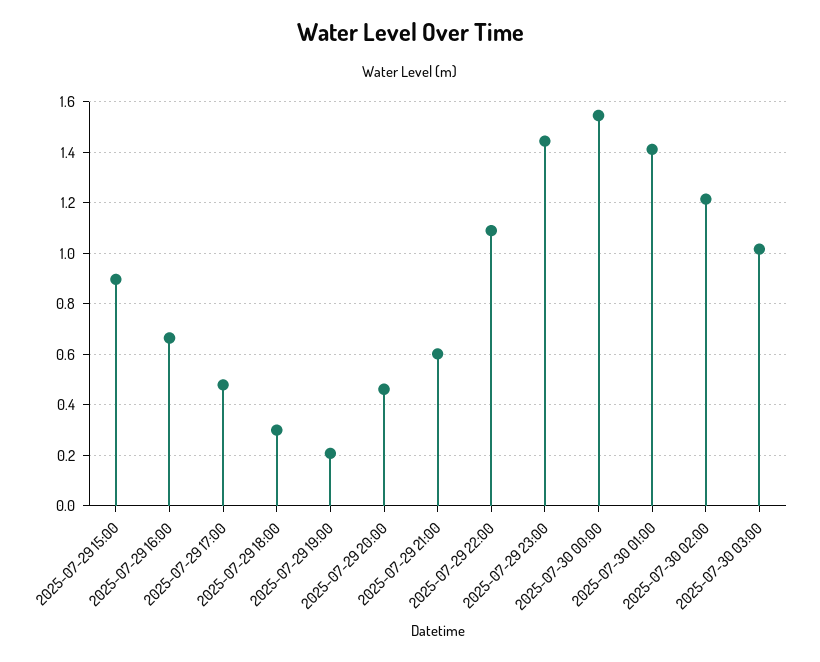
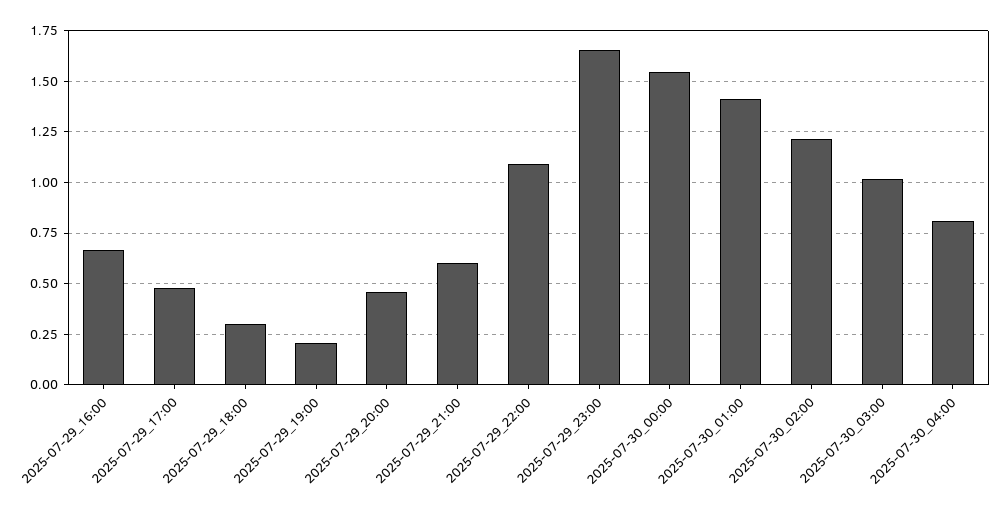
2025-07-29 15:00: 0.9 -> none
2025-07-29 23:00: 1.45 -> 1.65
2025-07-30_04:00: none -> 0.8

